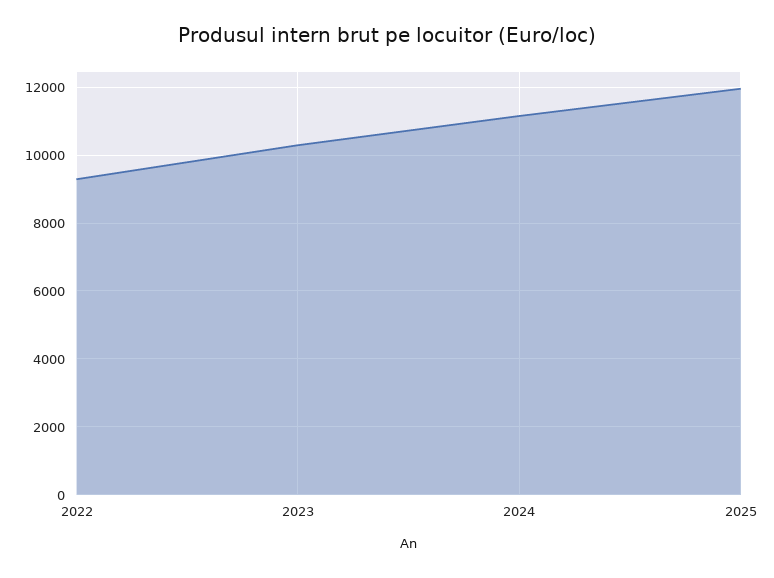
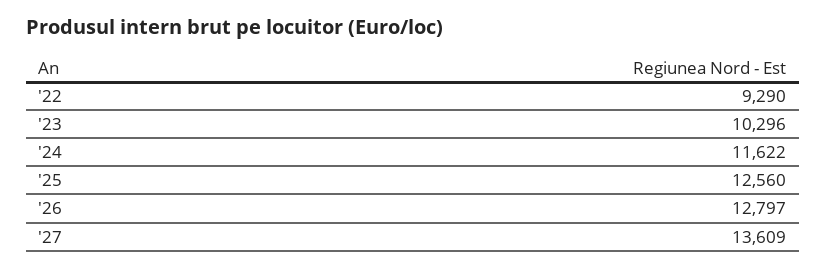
2024: 11200 -> 11622
2025: 12000 -> 12560
'26: none -> 12797
'27: none -> 13609

